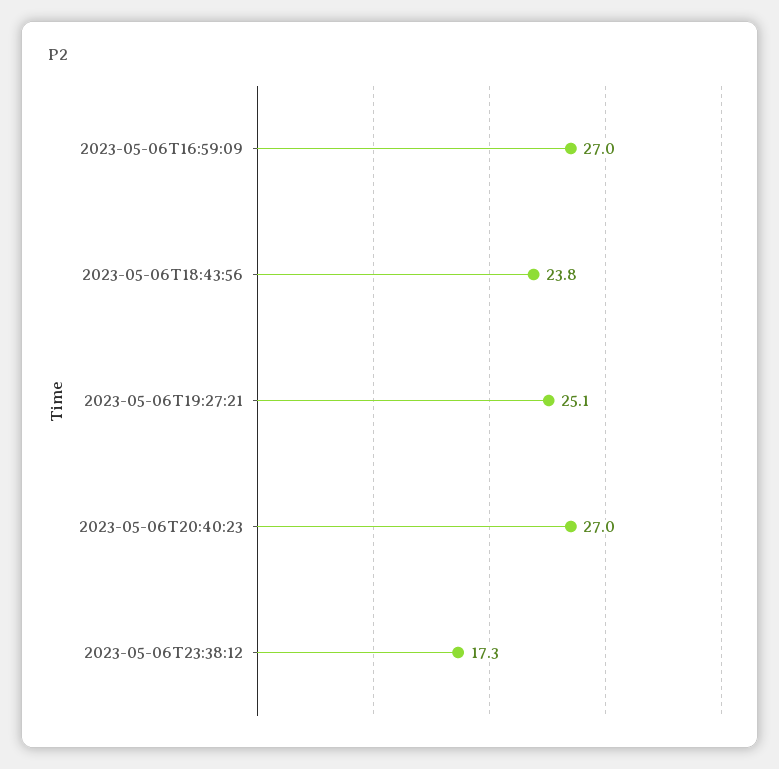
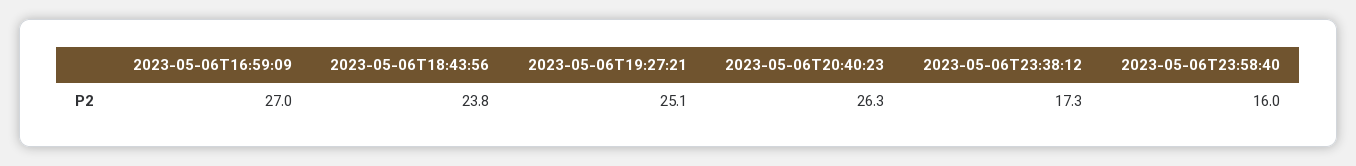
2023-05-06T20:40:23: 27 -> 26.3
2023-05-06T23:58:40: none -> 16

